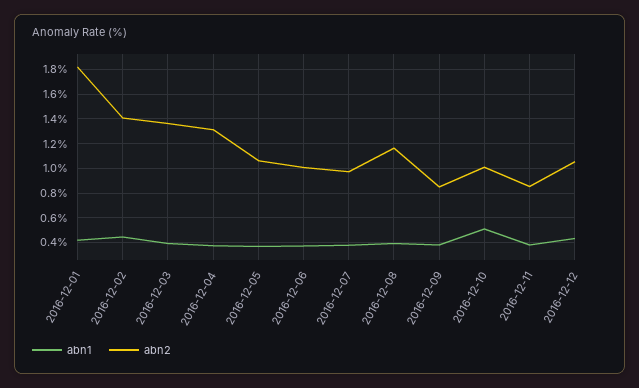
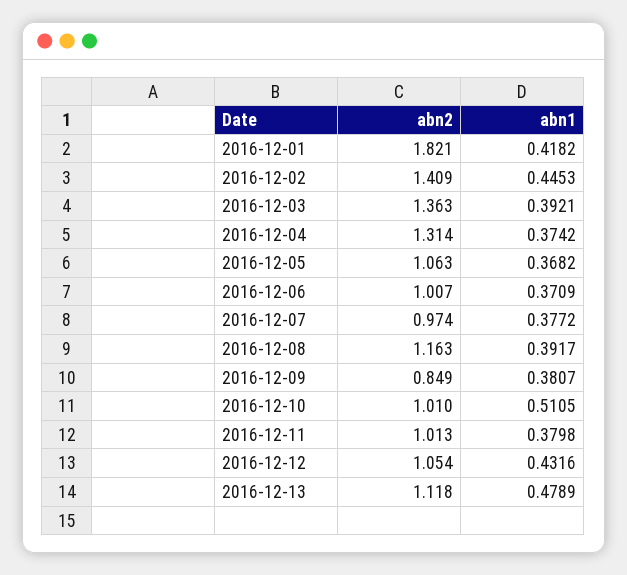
abn2, 2016-12-11: 0.85 -> 1.013
abn2, 2016-12-13: none -> 1.118
abn1, 2016-12-13: none -> 0.4789

